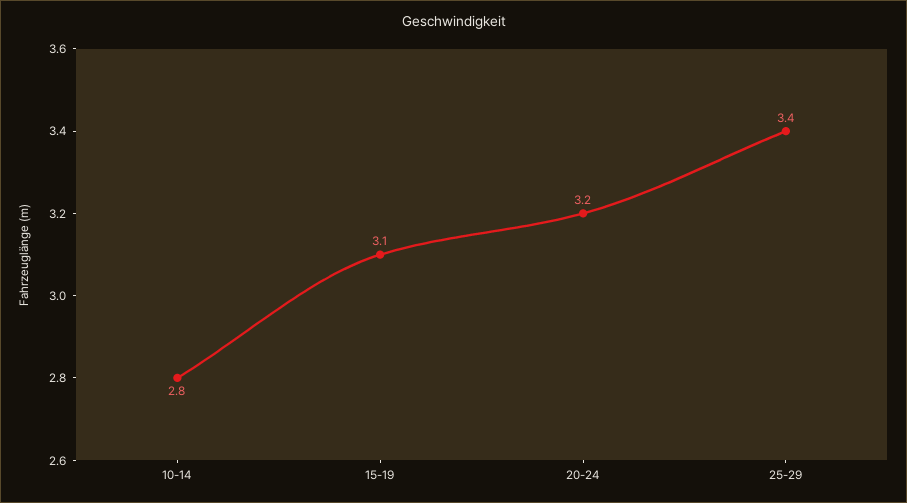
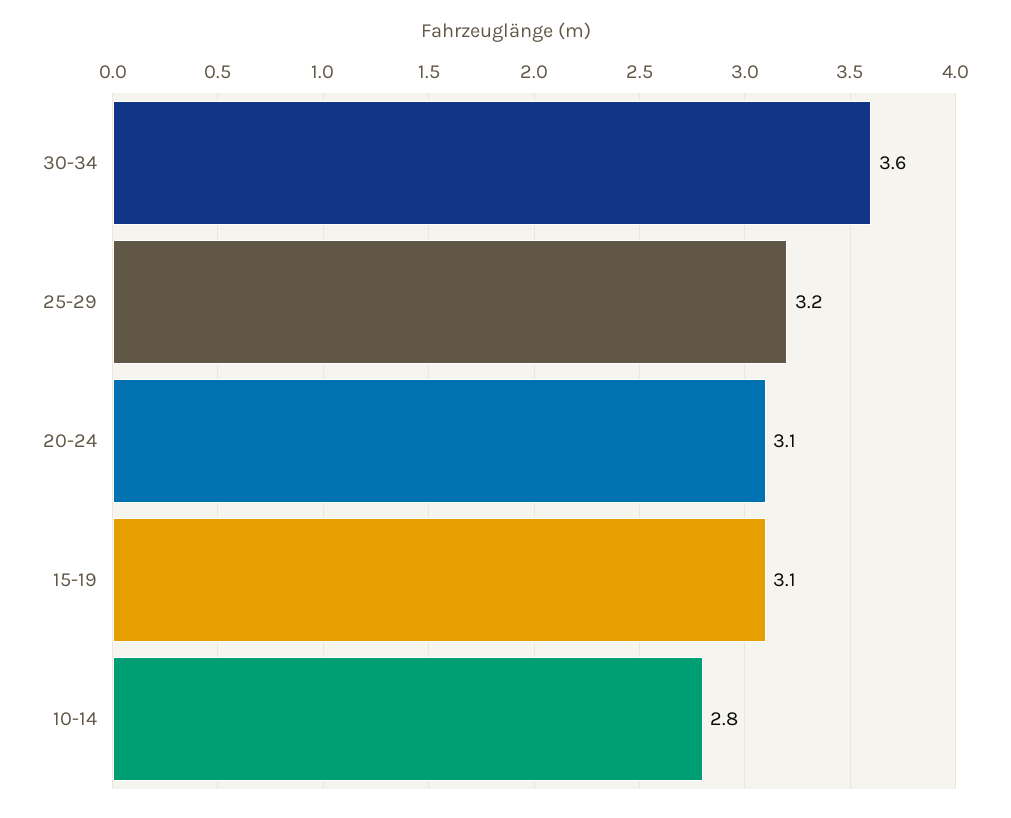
20-24: 3.2 -> 3.1
25-29: 3.4 -> 3.2
30-34: none -> 3.6

